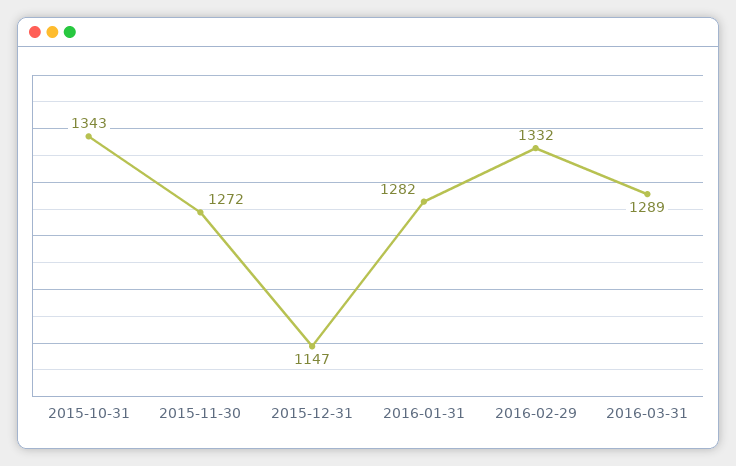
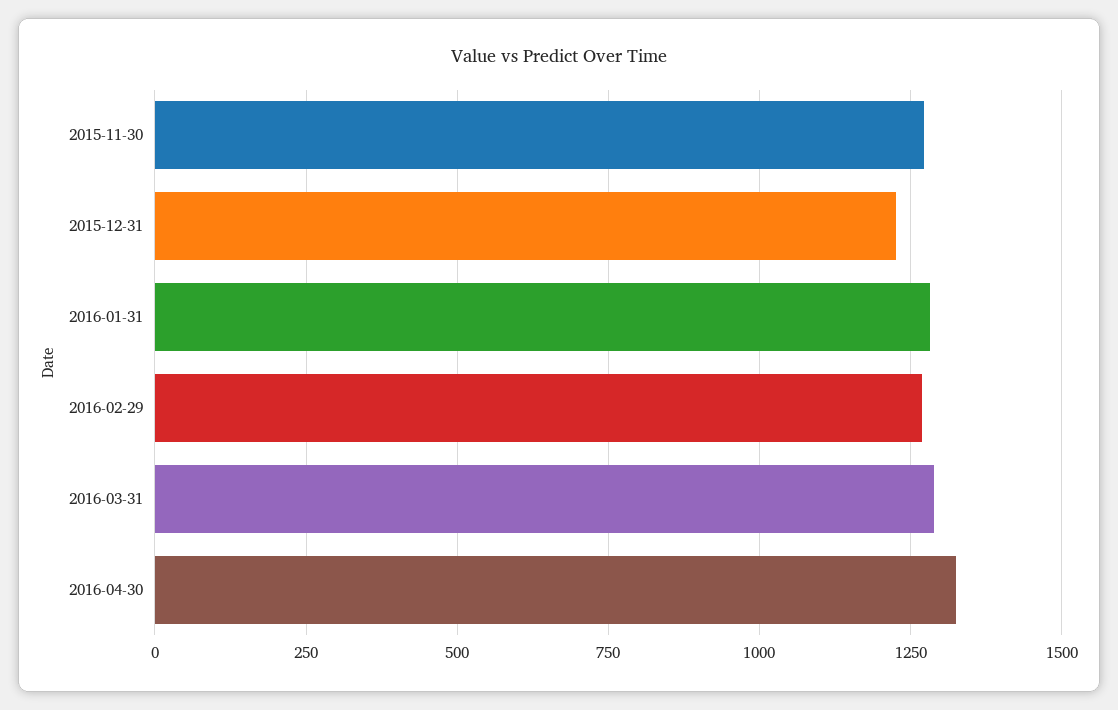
2015-10-31: 1343 -> none
2015-12-31: 1147 -> 1225
2016-02-29: 1332 -> 1275
2016-04-30: none -> 1325

